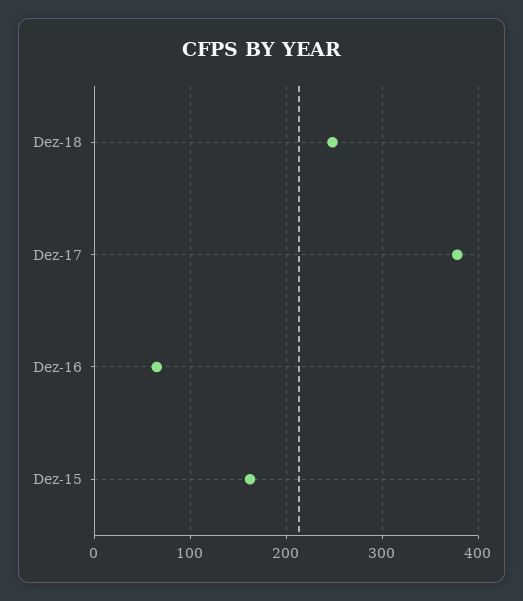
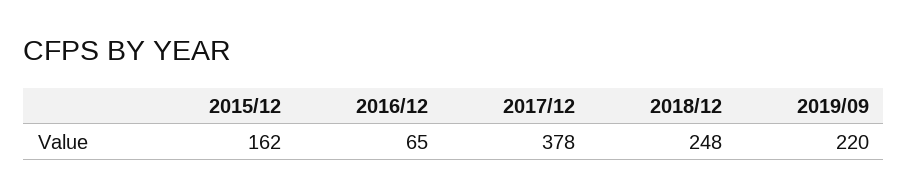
2019/09: none -> 220

